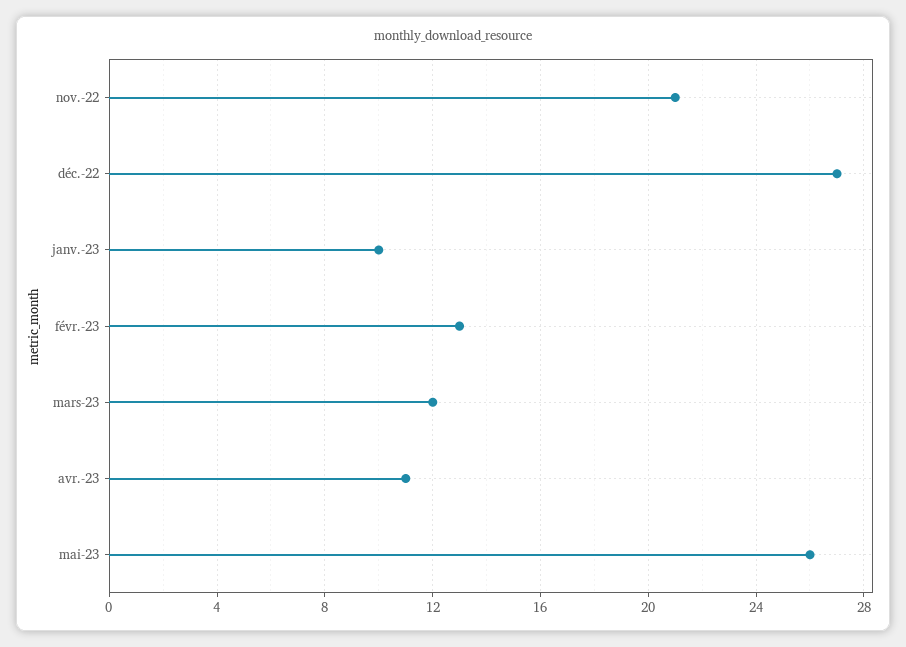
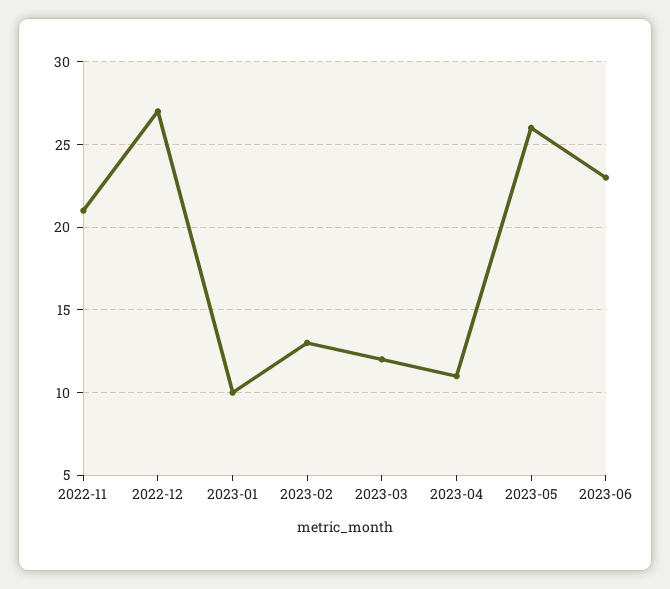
2023-06: none -> 23

